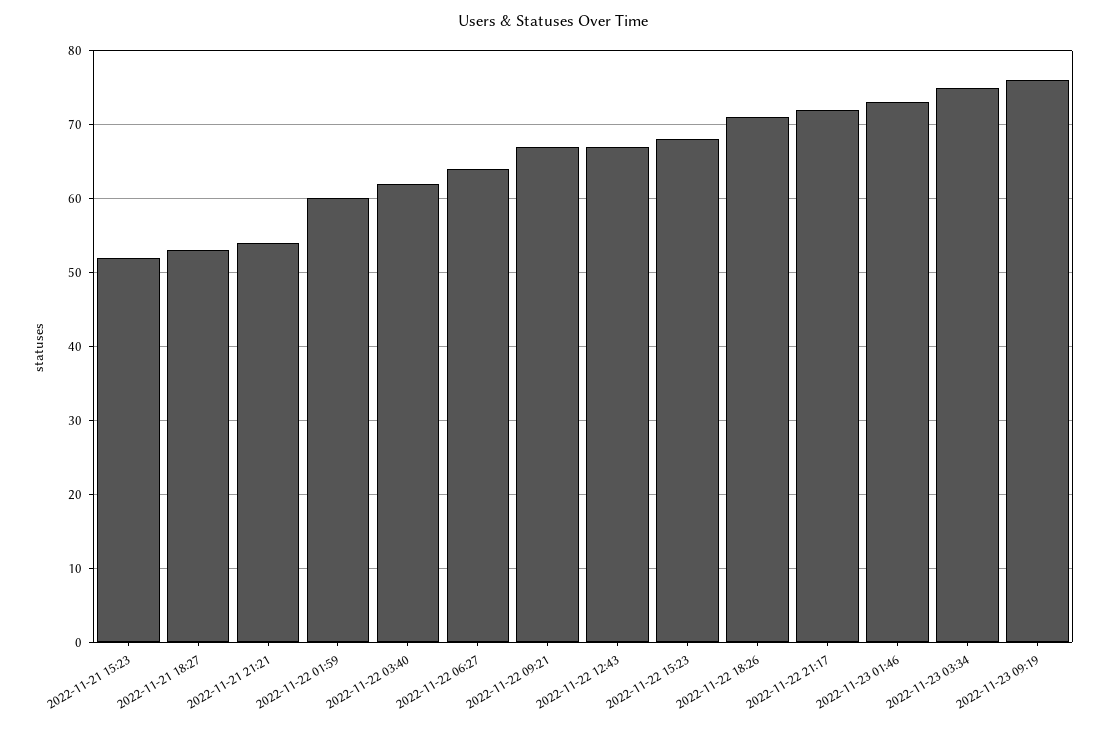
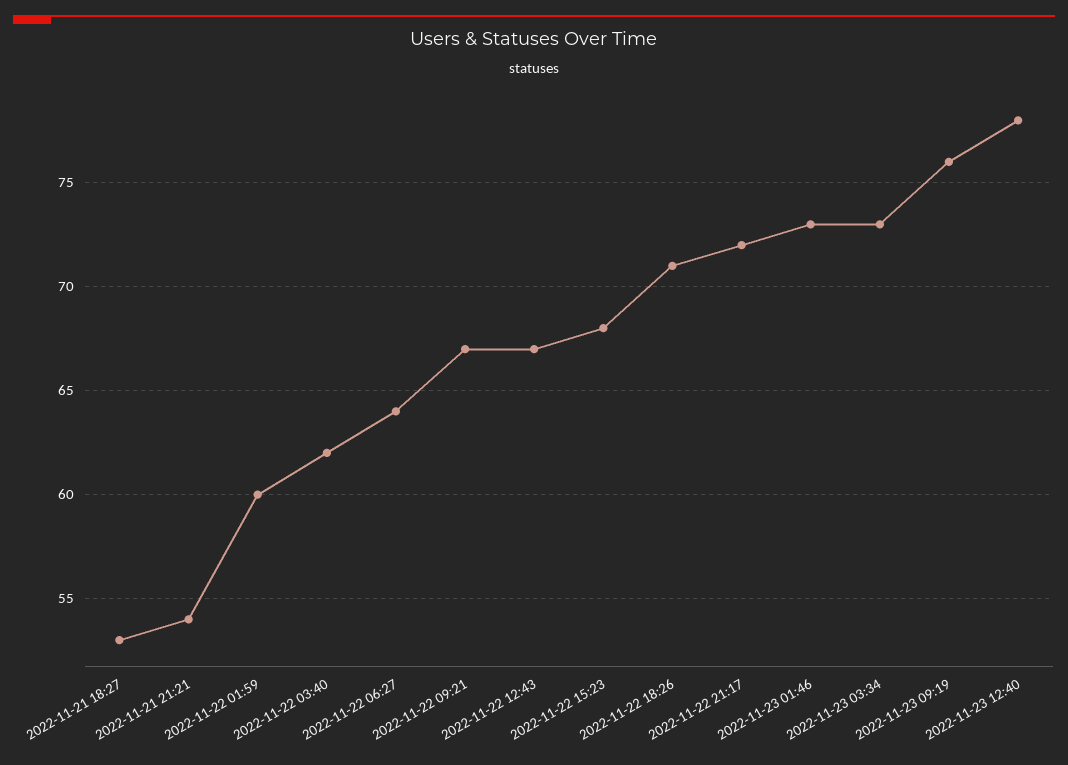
2022-11-21 15:23: 52 -> none
2022-11-23 03:34: 75 -> 73
2022-11-23 12:40: none -> 78

